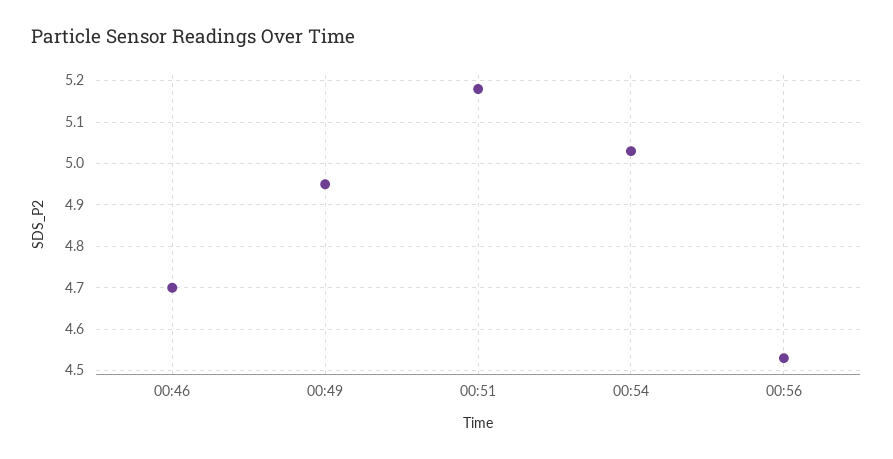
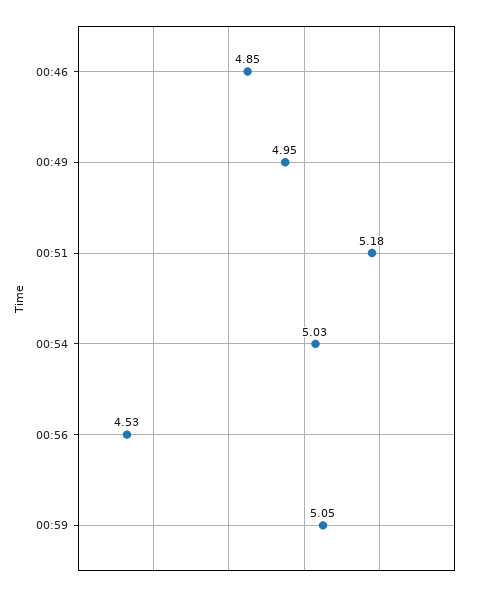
00:46: 4.7 -> 4.85
00:59: none -> 5.05

